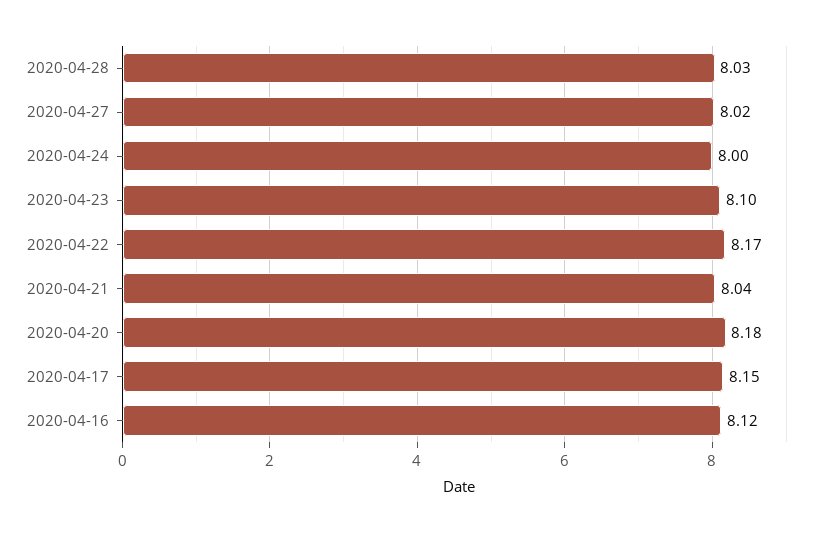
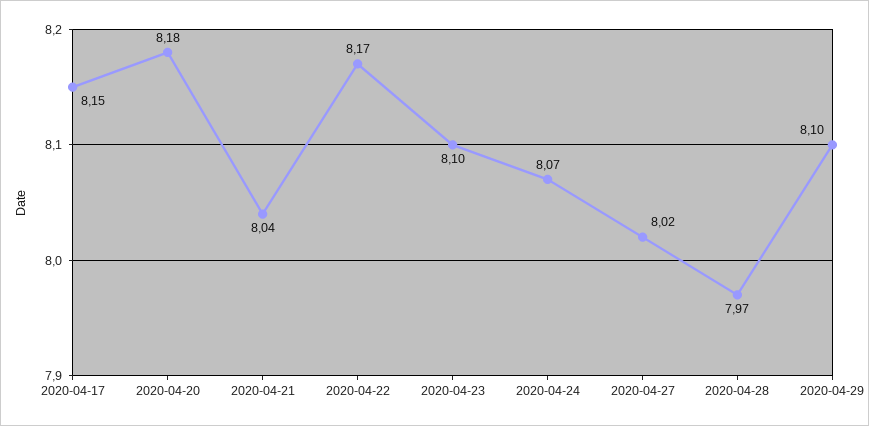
2020-04-28: 8.03 -> 7.97
2020-04-24: 8 -> 8.07
2020-04-16: 8.12 -> none
2020-04-29: none -> 8.1

